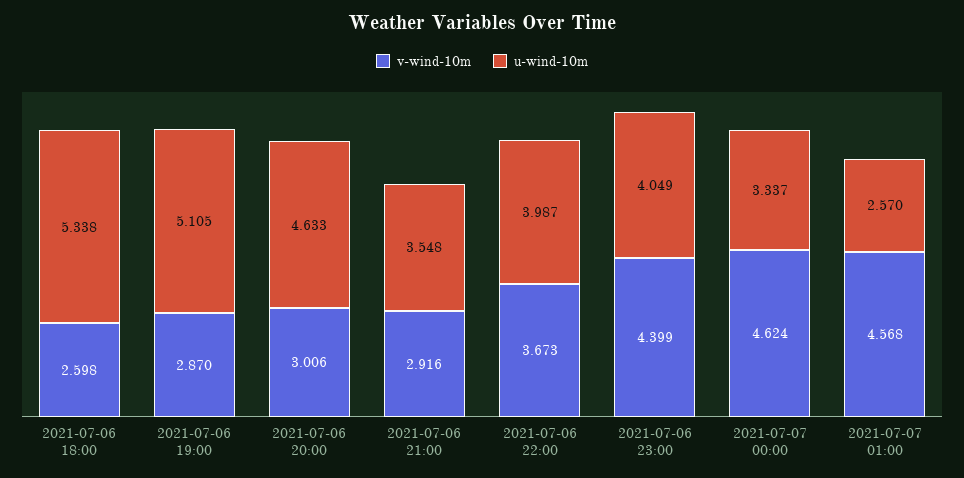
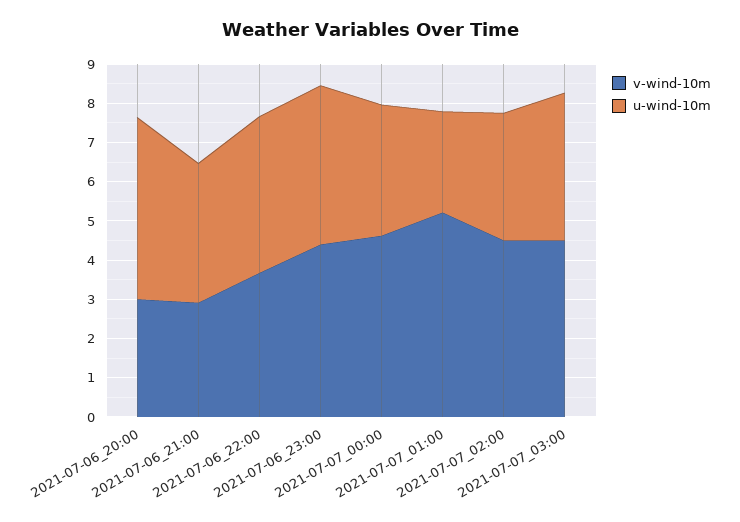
v-wind-10m, 2021-07-06 18:00: 2.598 -> none
u-wind-10m, 2021-07-06 18:00: 5.338 -> none
v-wind-10m, 2021-07-06 19:00: 2.87 -> none
u-wind-10m, 2021-07-06 19:00: 5.105 -> none
v-wind-10m, 2021-07-07 01:00: 4.568 -> 5.25
v-wind-10m, 2021-07-07_02:00: none -> 4.5
u-wind-10m, 2021-07-07_02:00: none -> 3.25
v-wind-10m, 2021-07-07_03:00: none -> 4.5
u-wind-10m, 2021-07-07_03:00: none -> 3.75

